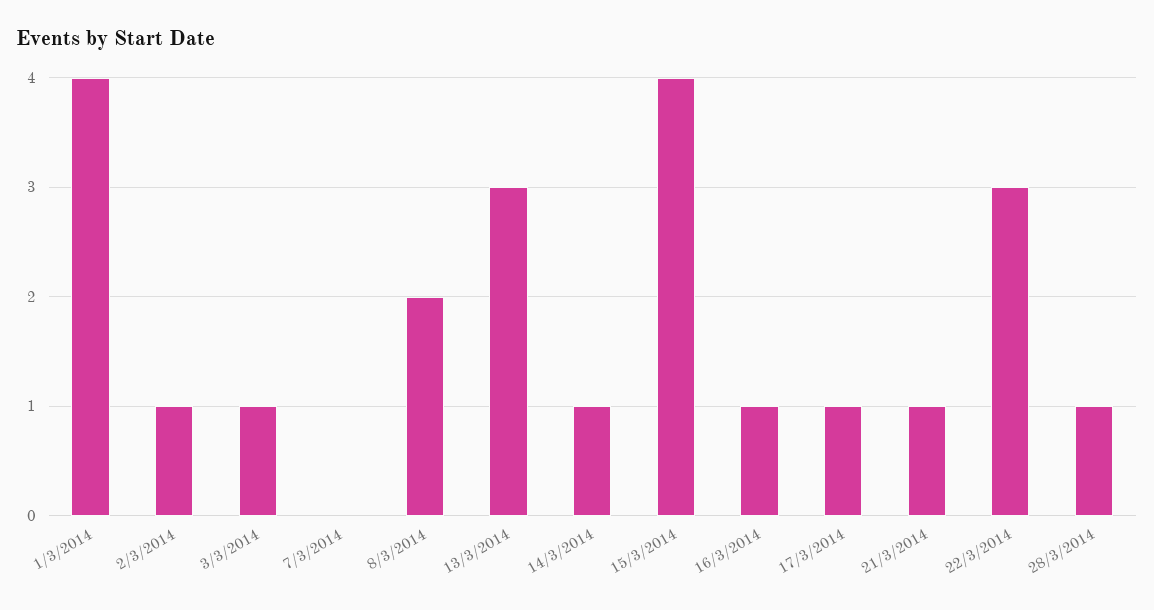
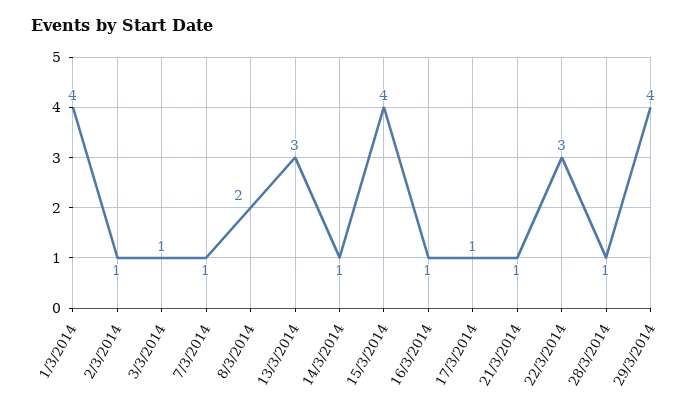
7/3/2014: 0 -> 1
29/3/2014: none -> 4

